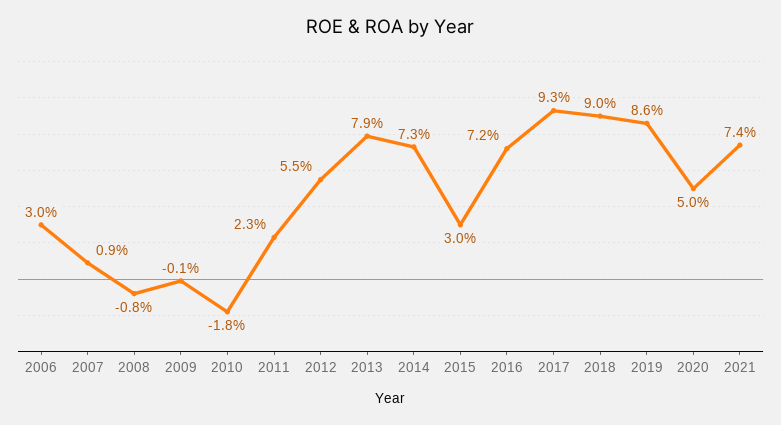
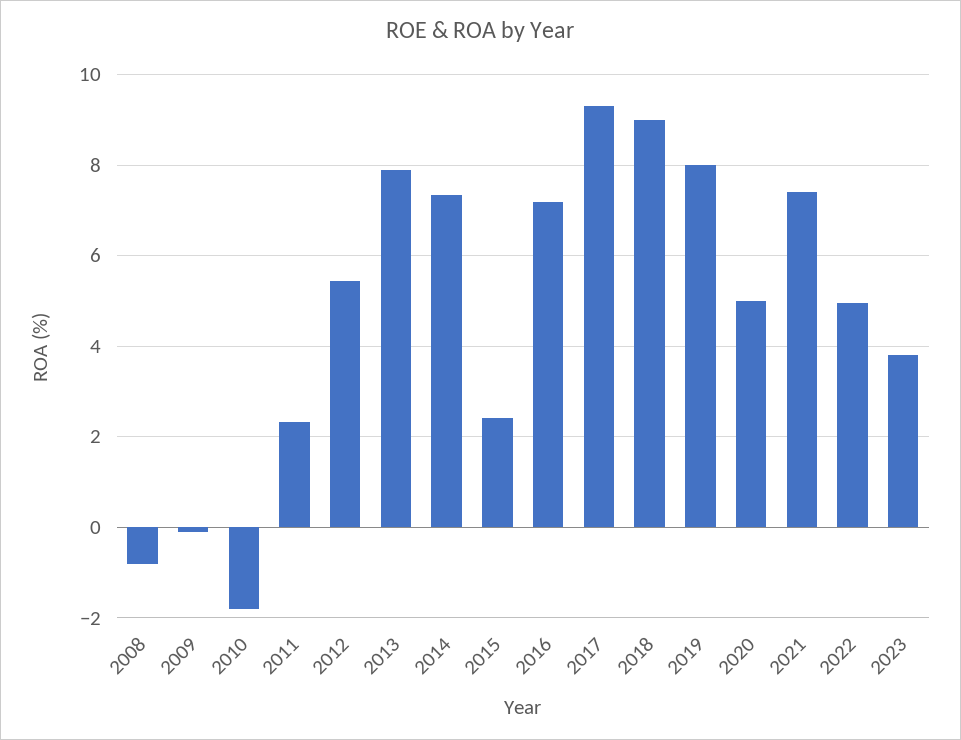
2006: 3 -> none
2007: 0.9 -> none
2015: 3 -> 2.4
2019: 8.6 -> 8
2022: none -> 5
2023: none -> 3.8

